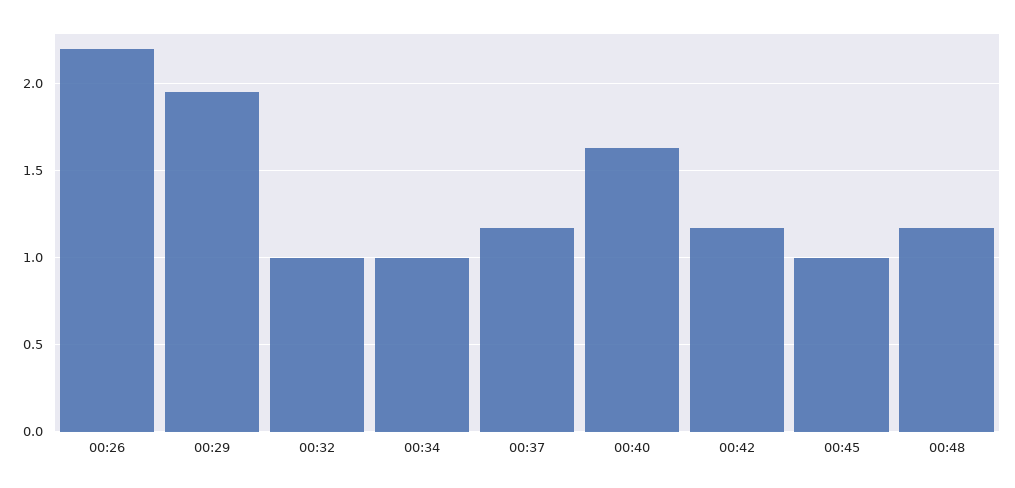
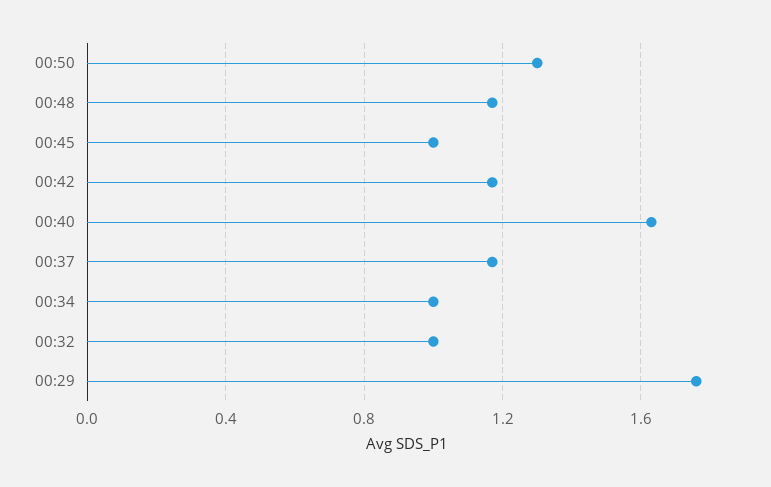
00:26: 2.2 -> none
00:29: 1.95 -> 1.75
00:50: none -> 1.3

